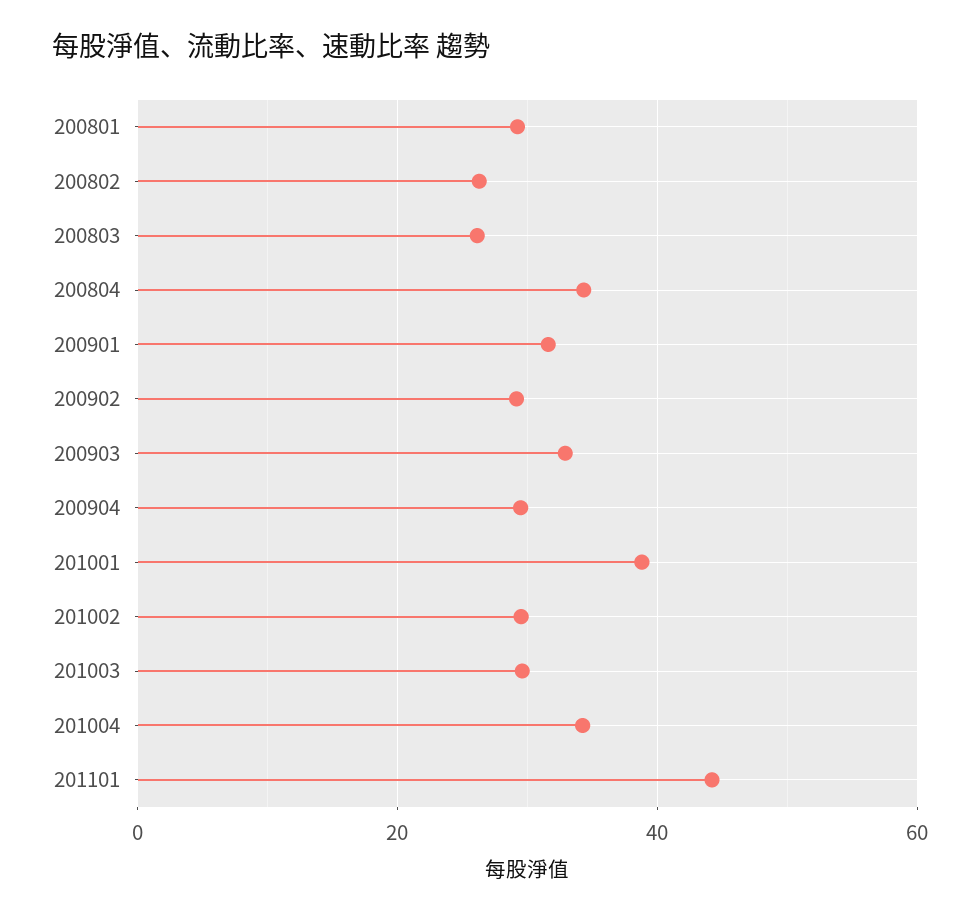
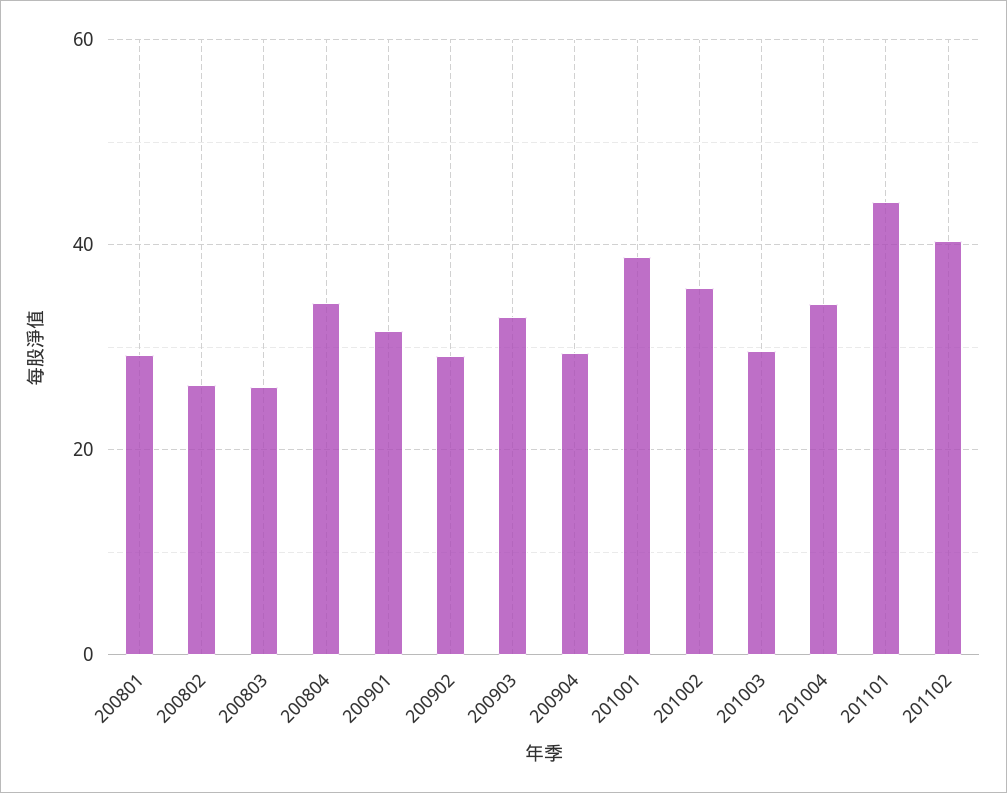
201002: 30 -> 36
201102: none -> 40

